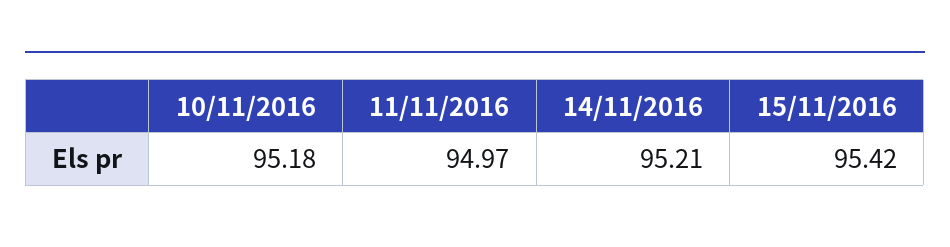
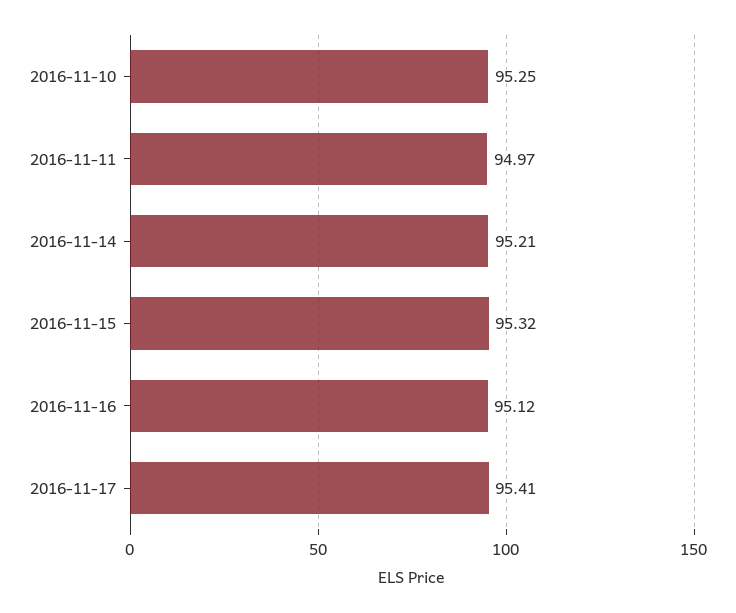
10/11/2016: 95.18 -> 95.25
15/11/2016: 95.42 -> 95.32
2016-11-16: none -> 95.12
2016-11-17: none -> 95.41

